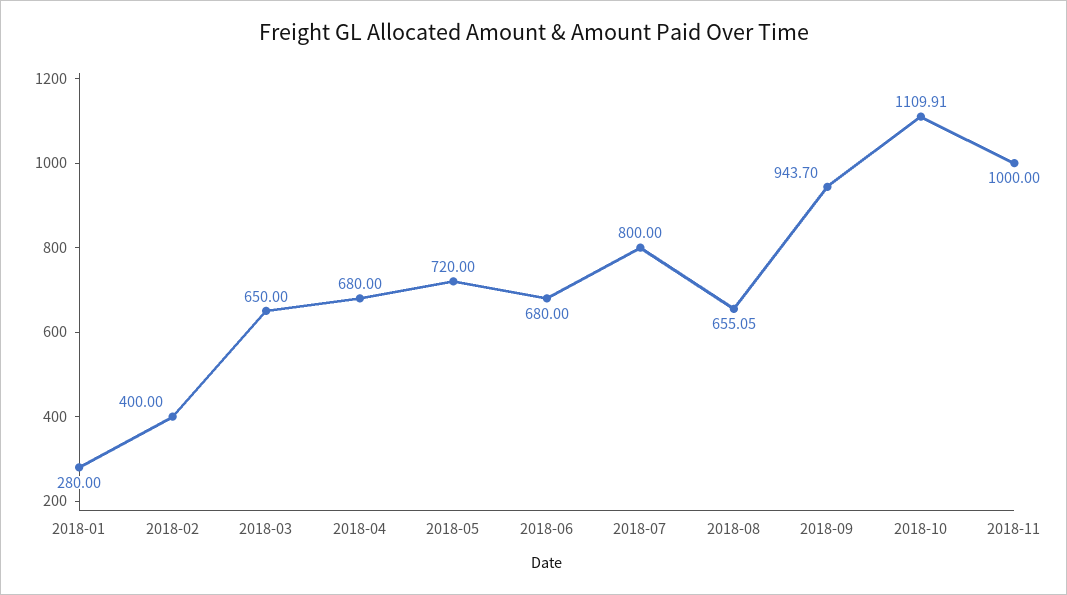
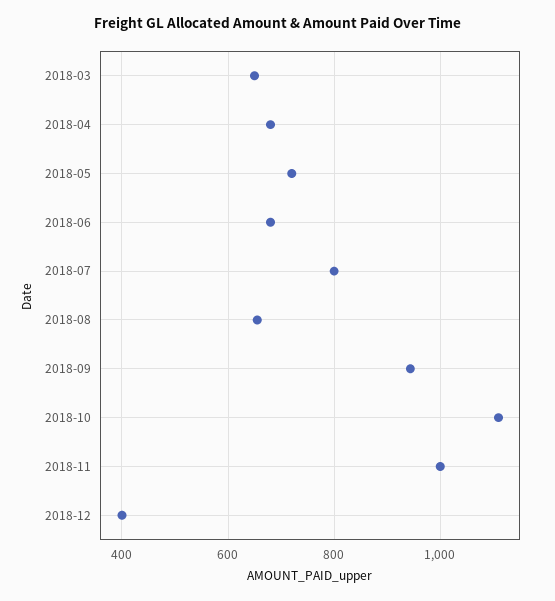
2018-01: 280 -> none
2018-02: 400 -> none
2018-12: none -> 400

